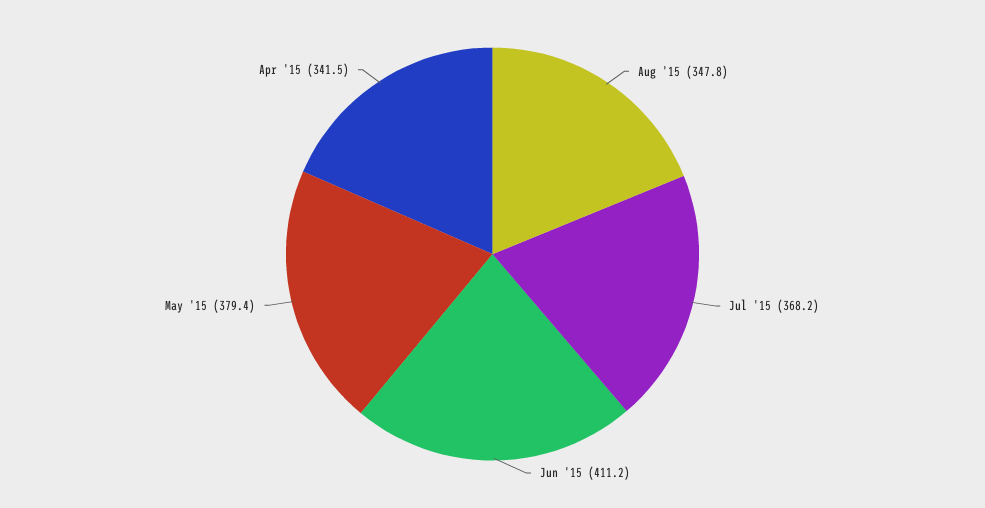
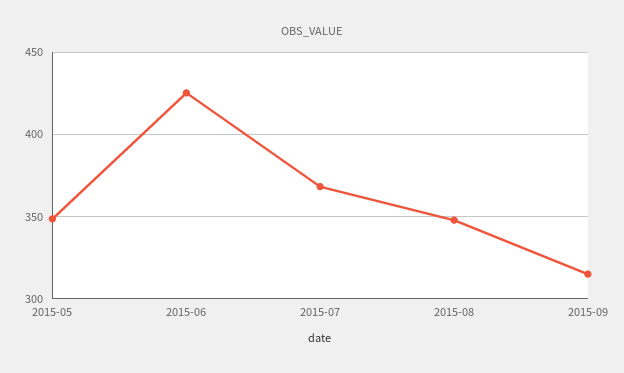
Jun '15: 411.2 -> 425
May '15: 379.4 -> 350
Apr '15: 341.5 -> none
2015-09: none -> 315

